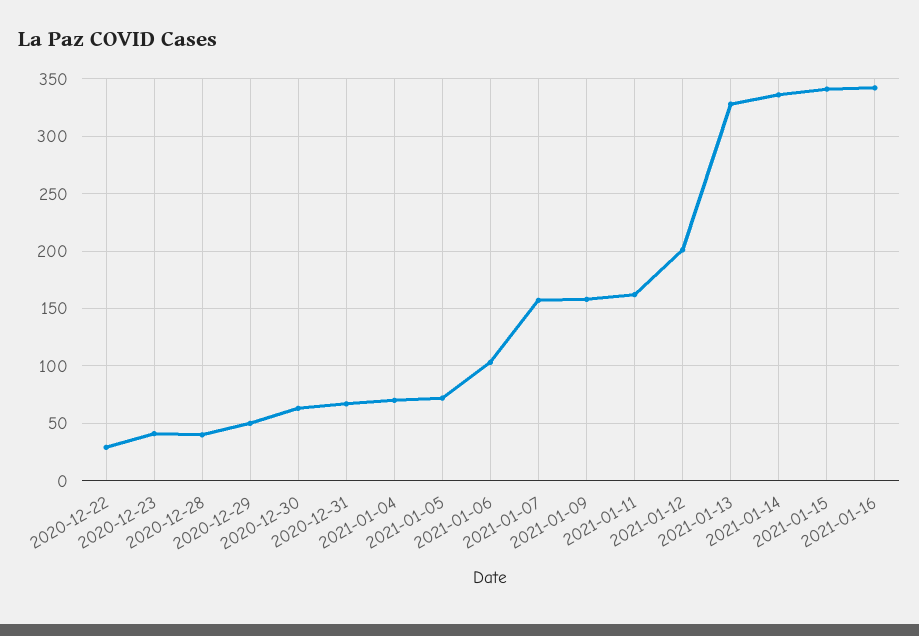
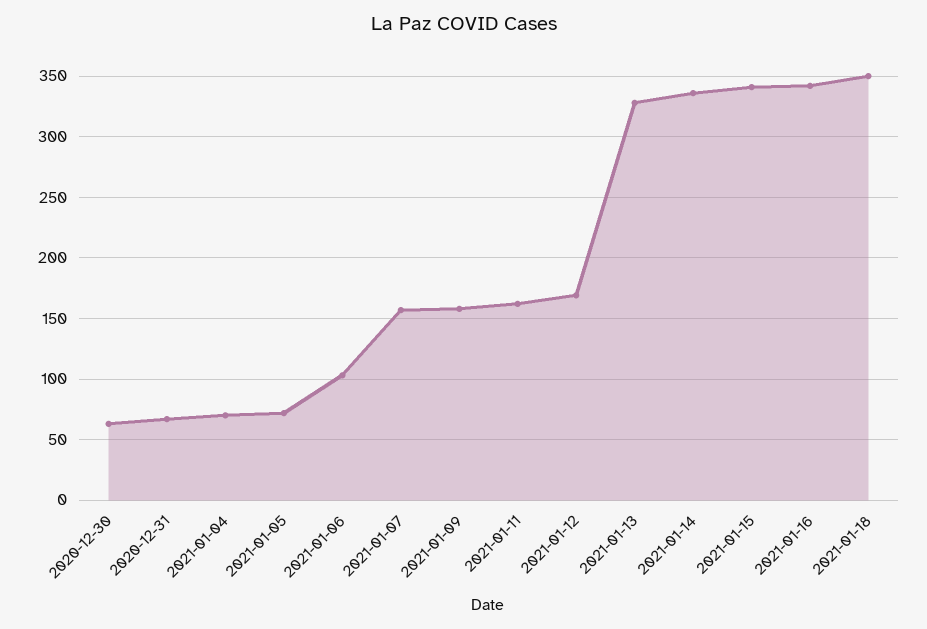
2020-12-22: 30 -> none
2020-12-23: 40 -> none
2020-12-28: 40 -> none
2020-12-29: 50 -> none
2021-01-12: 200 -> 170
2021-01-18: none -> 350

